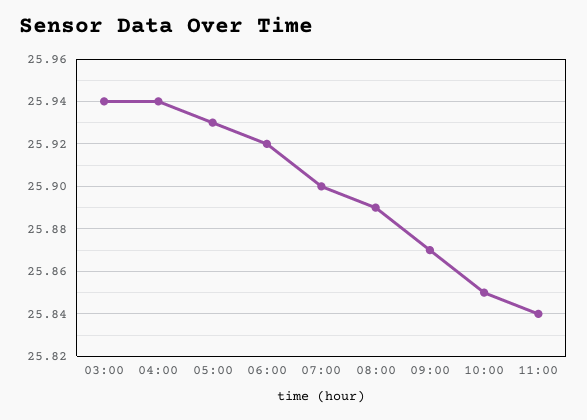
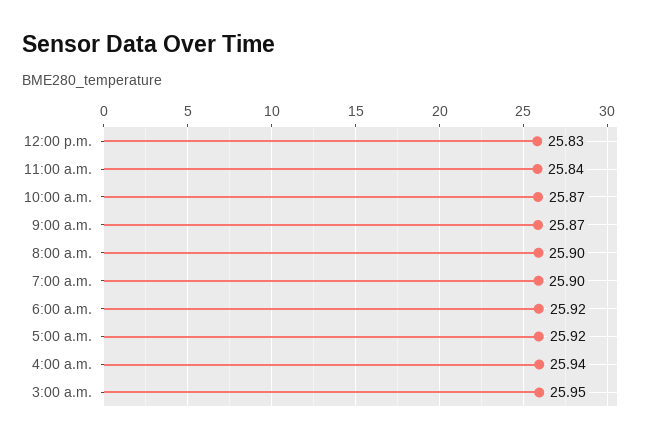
03:00: 25.94 -> 25.95
05:00: 25.93 -> 25.92
08:00: 25.89 -> 25.9
10:00: 25.85 -> 25.87
12:00 p.m.: none -> 25.83

